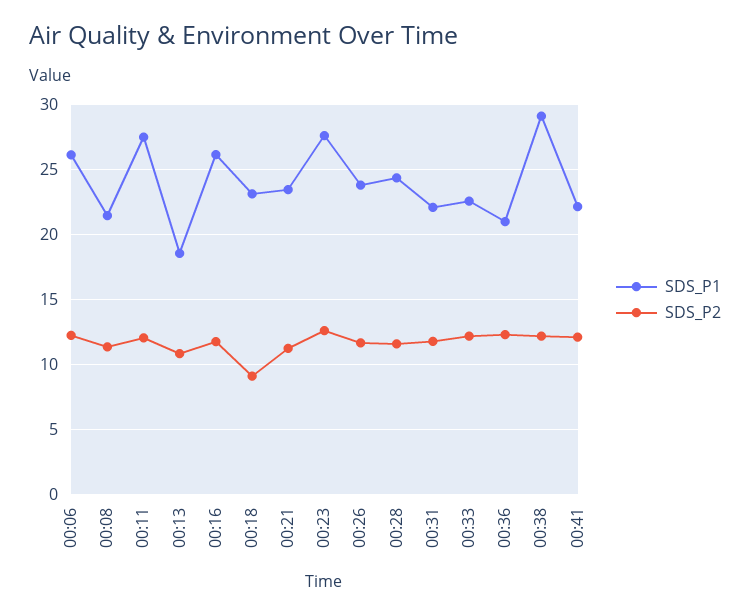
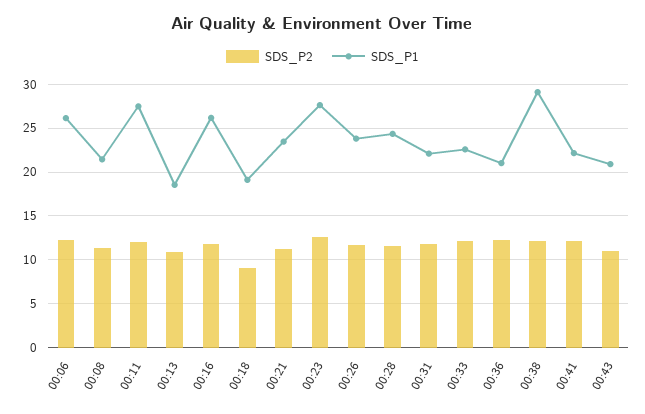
SDS_P1, 00:18: 23 -> 19
SDS_P2, 00:43: none -> 11
SDS_P1, 00:43: none -> 21

